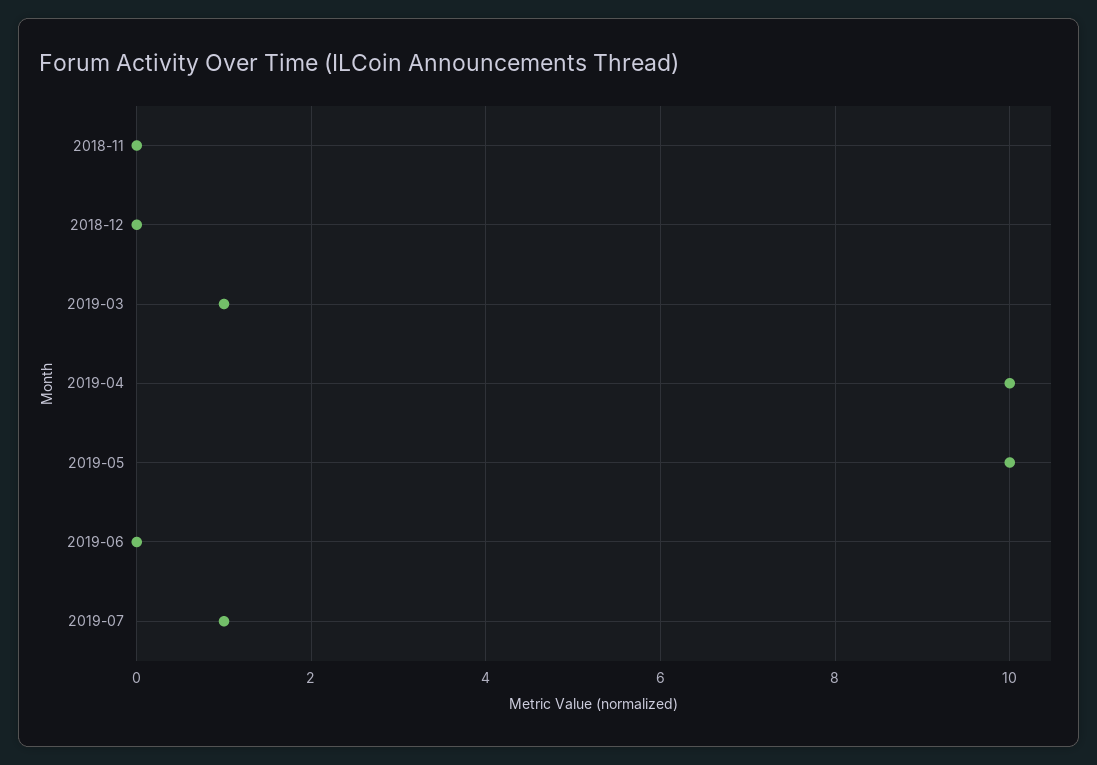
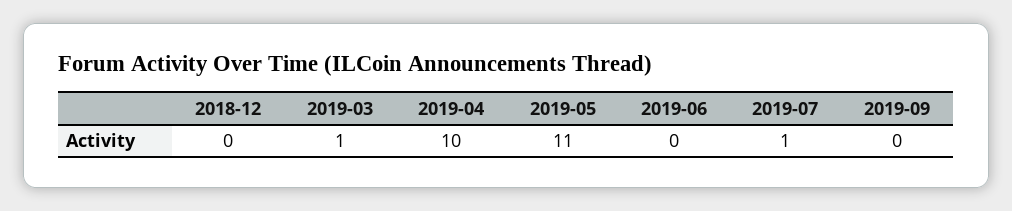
2018-11: 0 -> none
2019-05: 10 -> 11
2019-09: none -> 0

